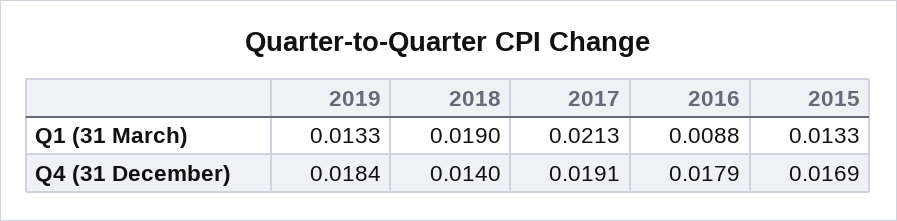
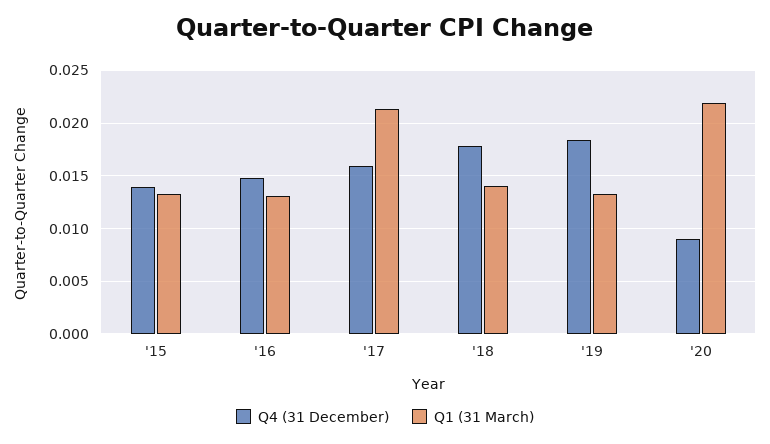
Q1 (31 March), 2018: 0.019 -> 0.014
Q1 (31 March), 2016: 0.0088 -> 0.013
Q4 (31 December), 2018: 0.014 -> 0.018
Q4 (31 December), 2017: 0.0191 -> 0.016
Q4 (31 December), 2016: 0.0179 -> 0.015
Q4 (31 December), 2015: 0.0169 -> 0.014
Q4 (31 December), '20: none -> 0.009
Q1 (31 March), '20: none -> 0.022

